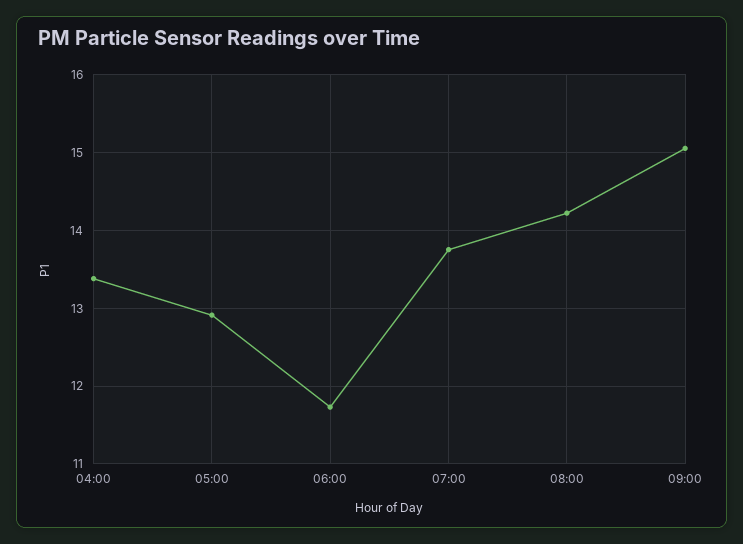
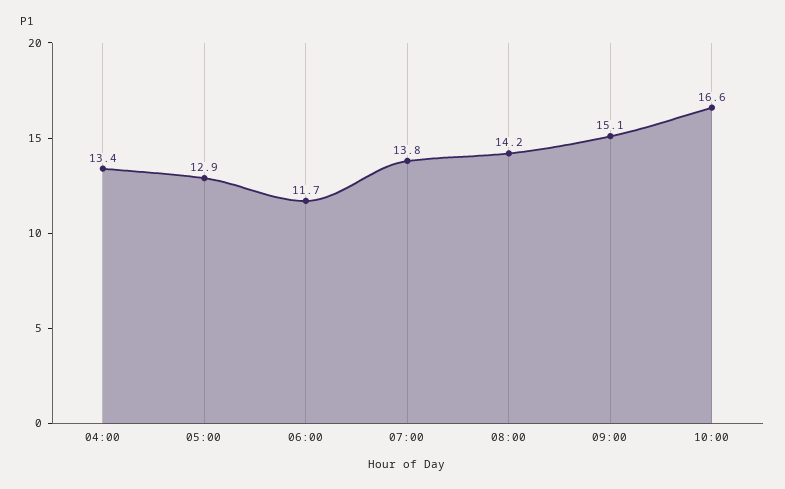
10:00: none -> 16.6

